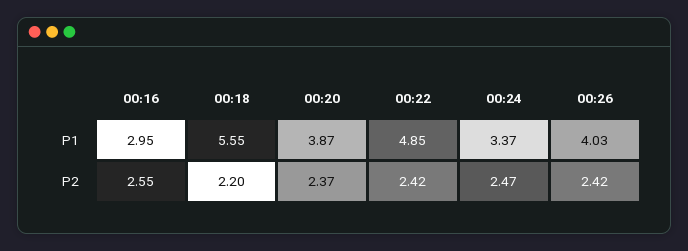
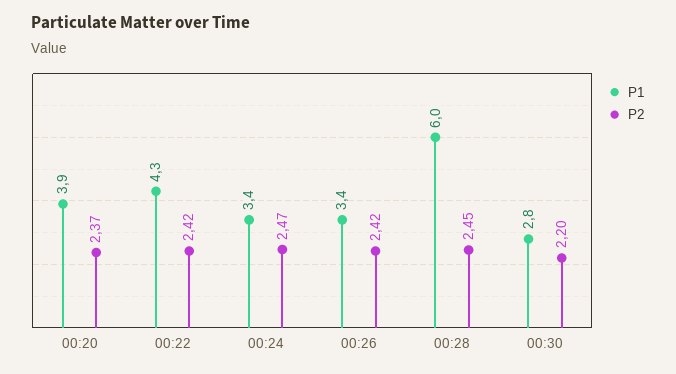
P1, 00:16: 2.95 -> none
P1, 00:18: 5.55 -> none
P1, 00:22: 4.85 -> 4.3
P1, 00:26: 4.03 -> 3.4
P2, 00:16: 2.55 -> none
P2, 00:18: 2.2 -> none
P1, 00:28: none -> 6
P2, 00:28: none -> 2.45
P1, 00:30: none -> 2.8
P2, 00:30: none -> 2.2

